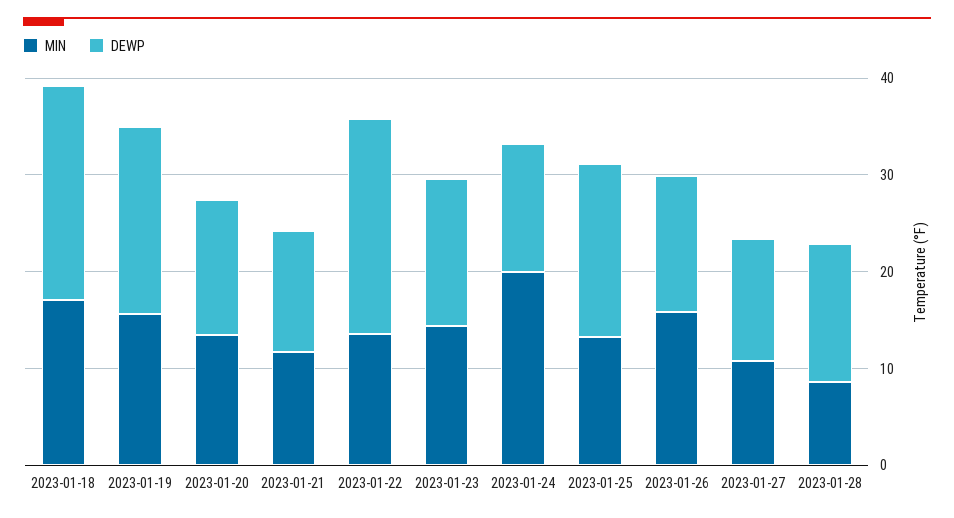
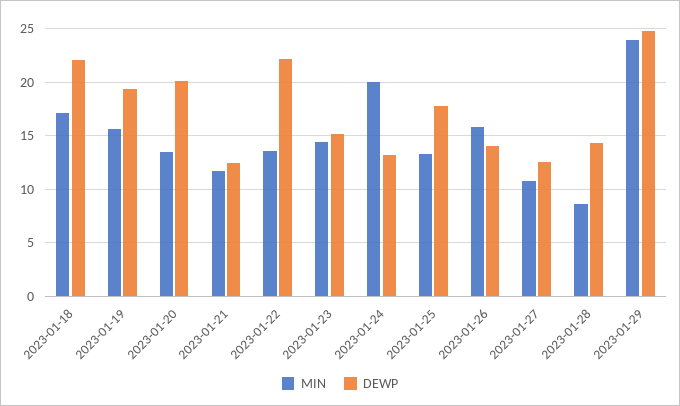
DEWP, 2023-01-20: 14 -> 20
MIN, 2023-01-29: none -> 24
DEWP, 2023-01-29: none -> 25

